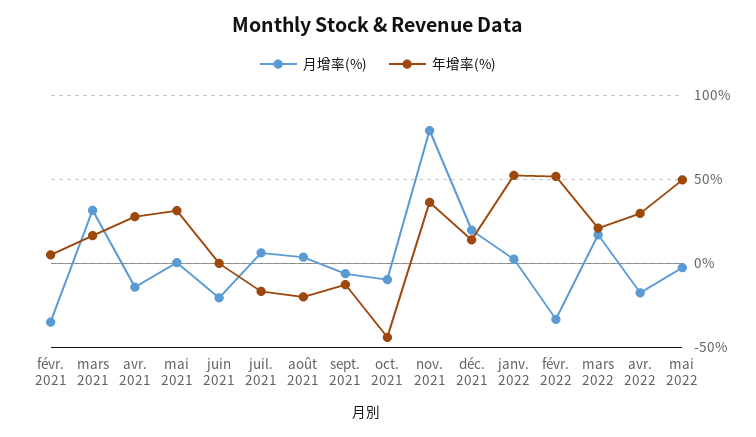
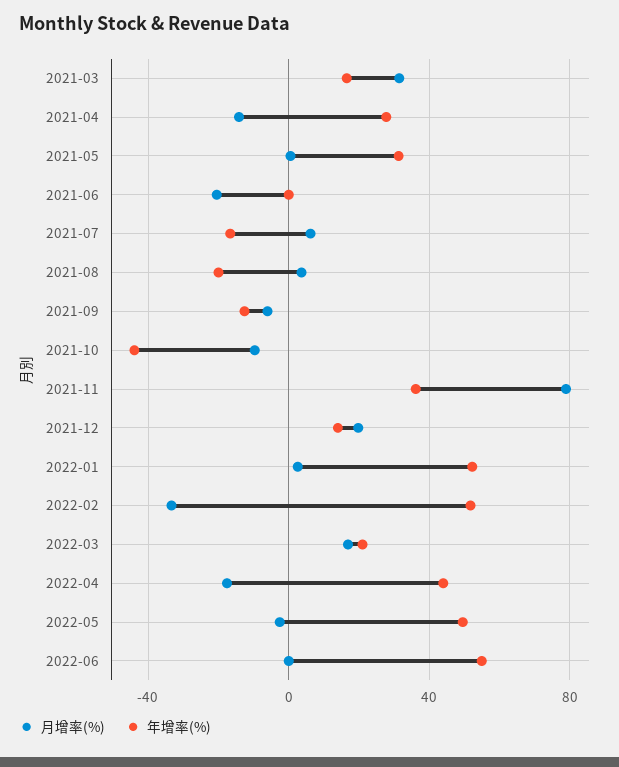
月增率(%), févr. 2021: -35 -> none
年增率(%), févr. 2021: 5 -> none
年增率(%), avr. 2022: 30 -> 45
月增率(%), 2022-06: none -> 0
年增率(%), 2022-06: none -> 55

